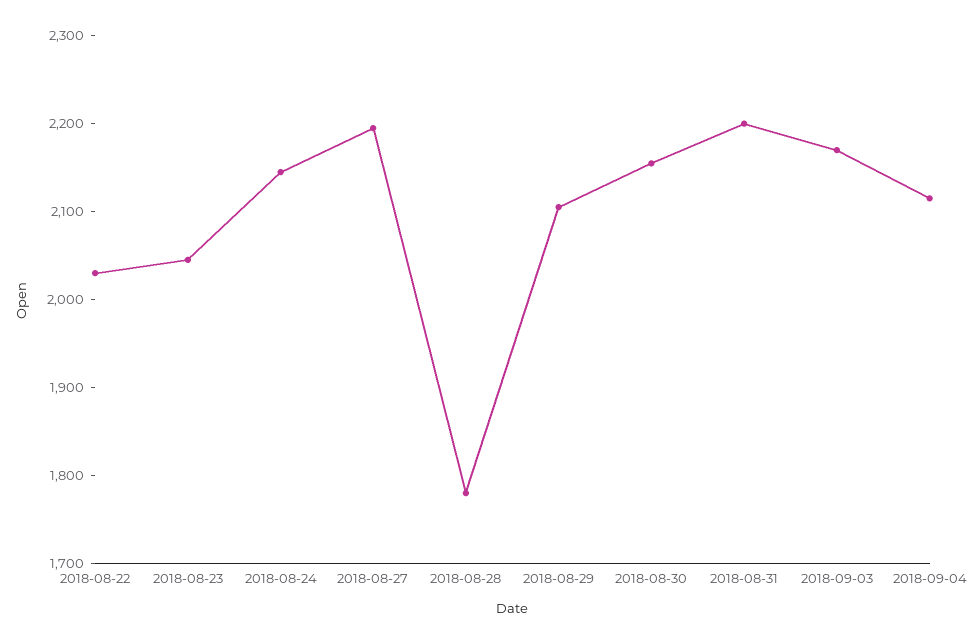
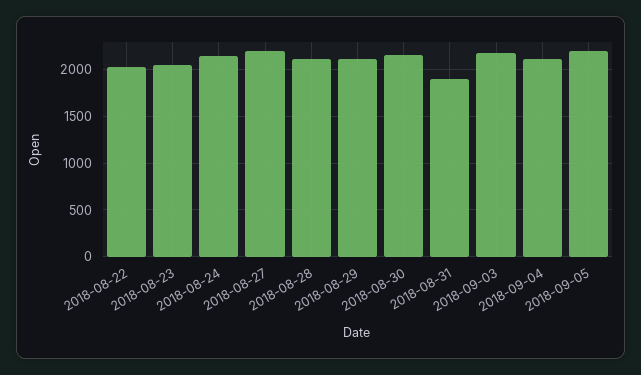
2018-08-28: 1780 -> 2100
2018-08-31: 2200 -> 1900
2018-09-05: none -> 2200

